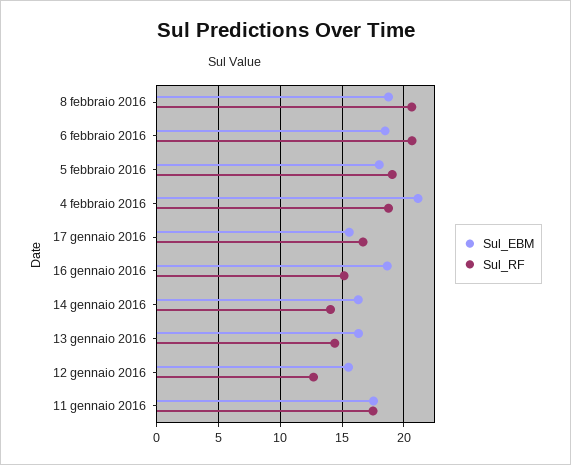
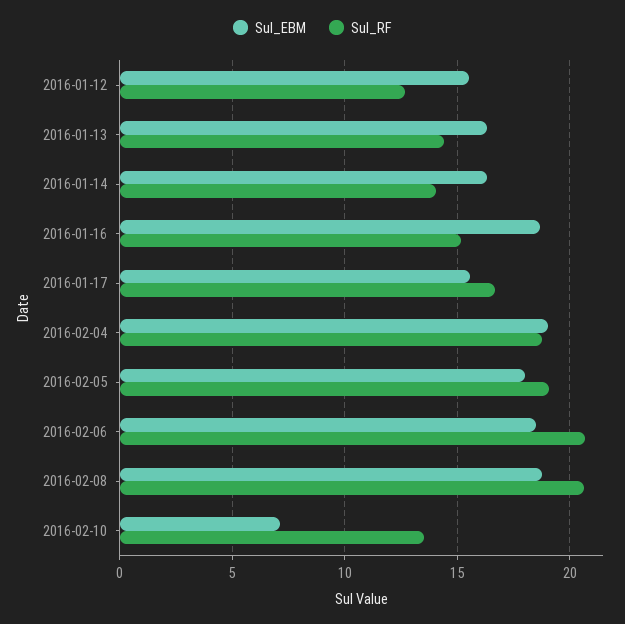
Sul_EBM, 4 febbraio 2016: 21 -> 19
Sul_EBM, 11 gennaio 2016: 17.5 -> none
Sul_RF, 11 gennaio 2016: 17.5 -> none
Sul_EBM, 2016-02-10: none -> 7
Sul_RF, 2016-02-10: none -> 13.5

